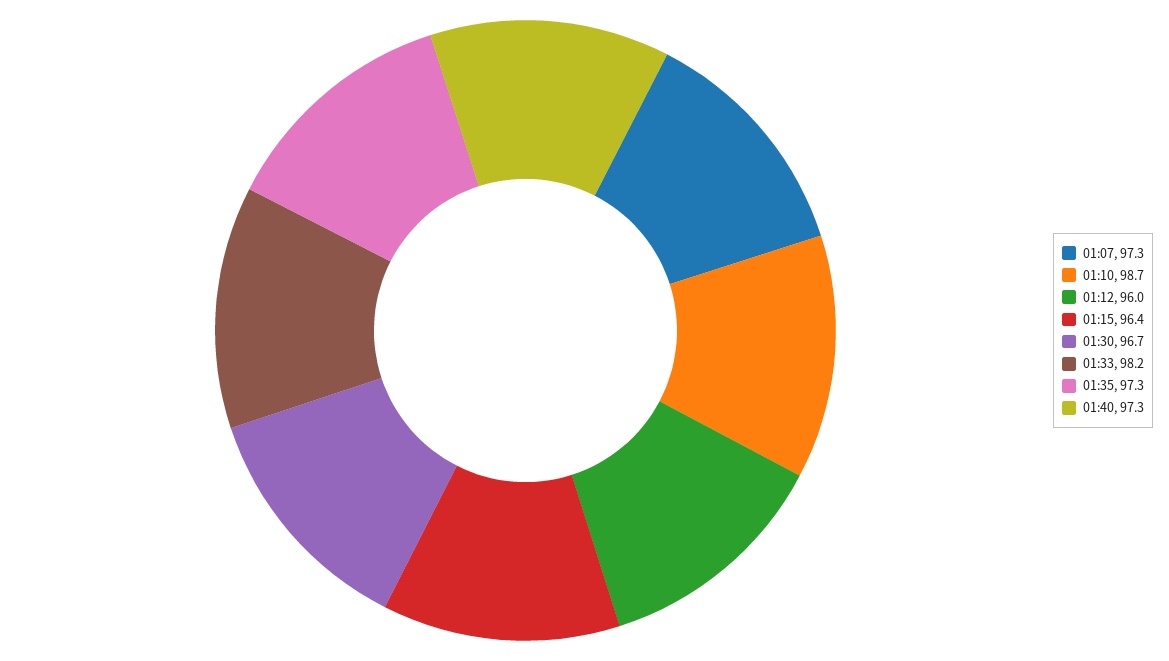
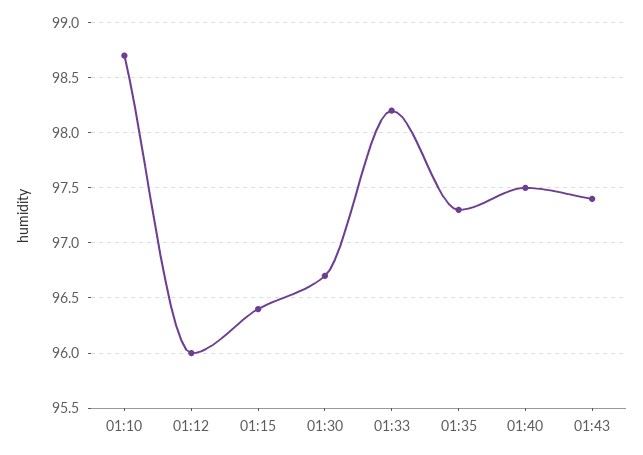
01:07: 97.3 -> none
01:40: 97.3 -> 97.5
01:43: none -> 97.4

